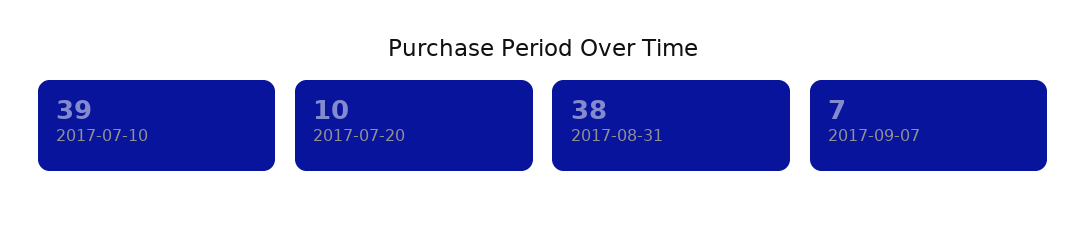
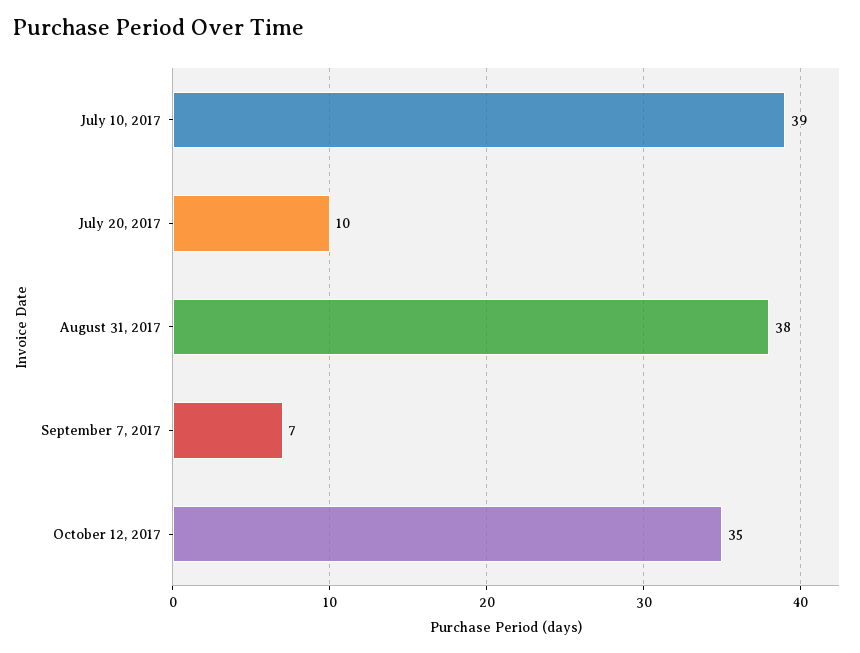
October 12, 2017: none -> 35

